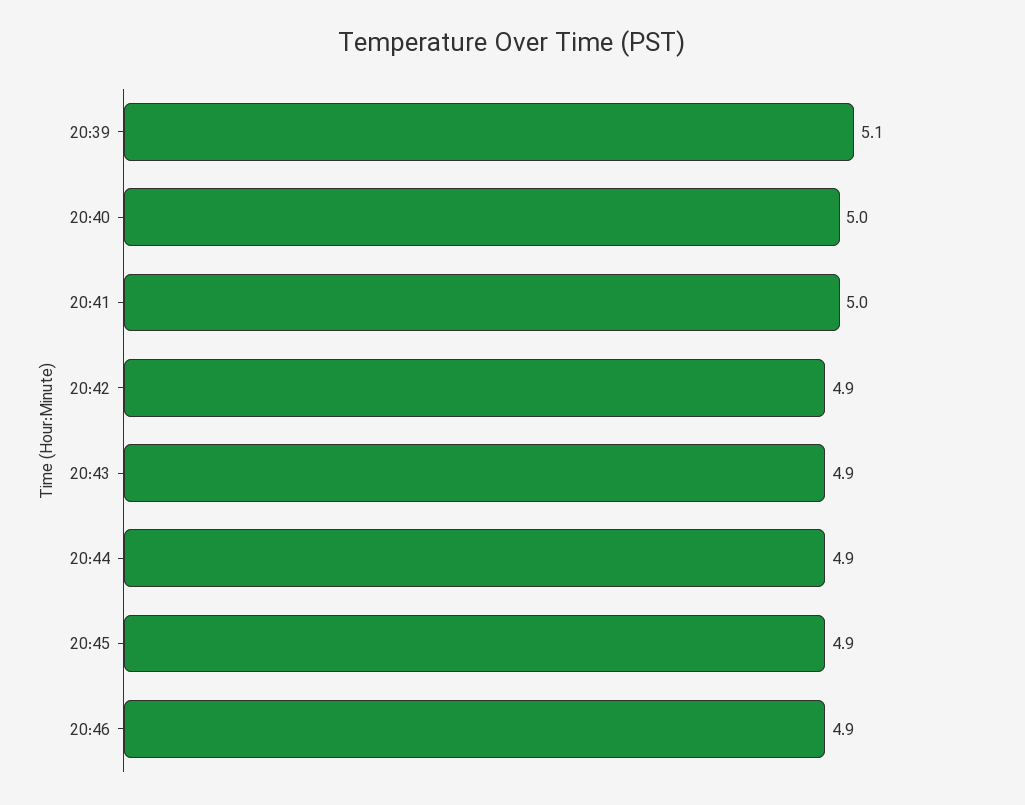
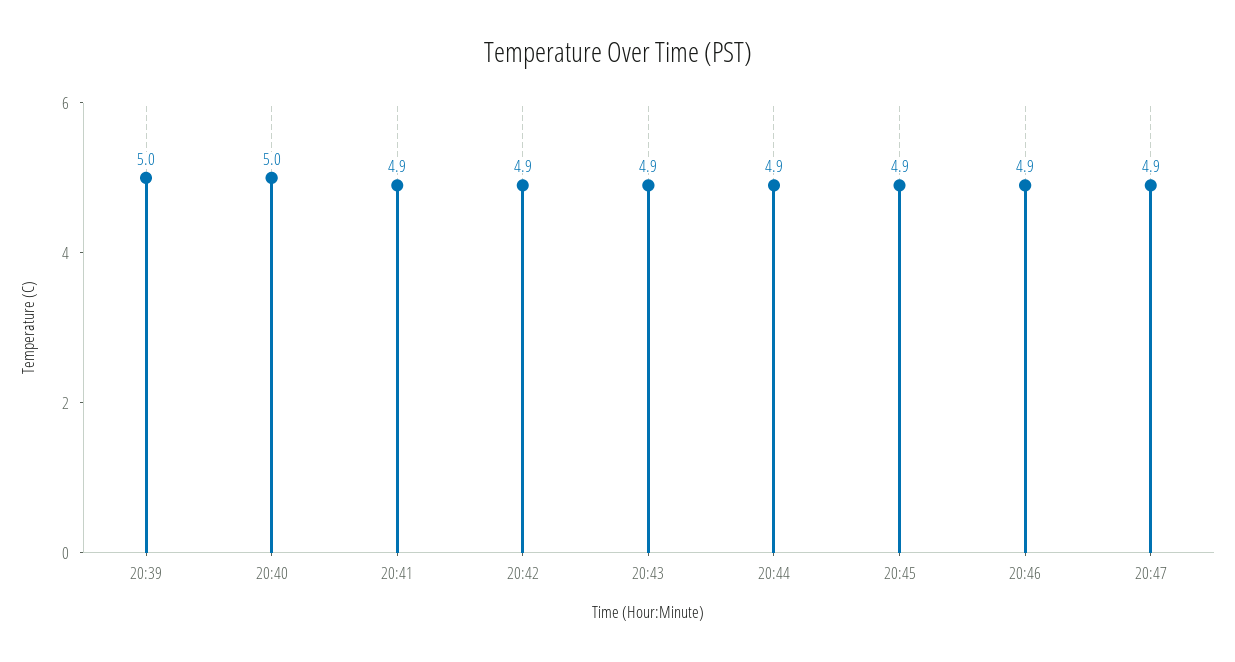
20:39: 5.1 -> 5
20:41: 5 -> 4.9
20:47: none -> 4.9

